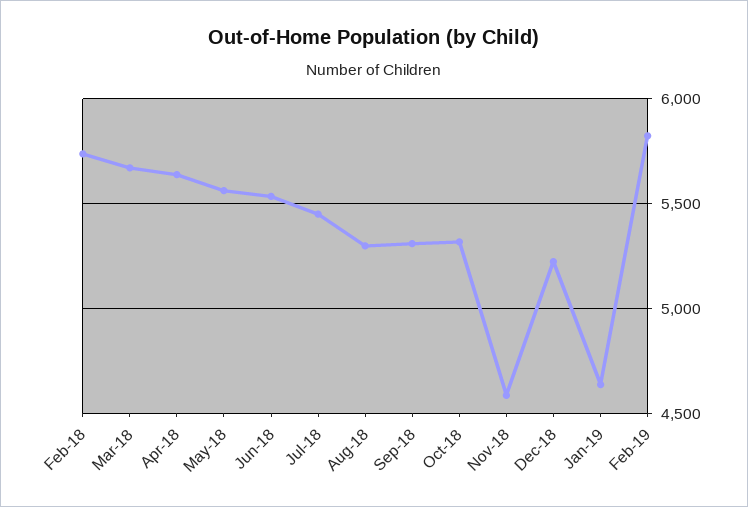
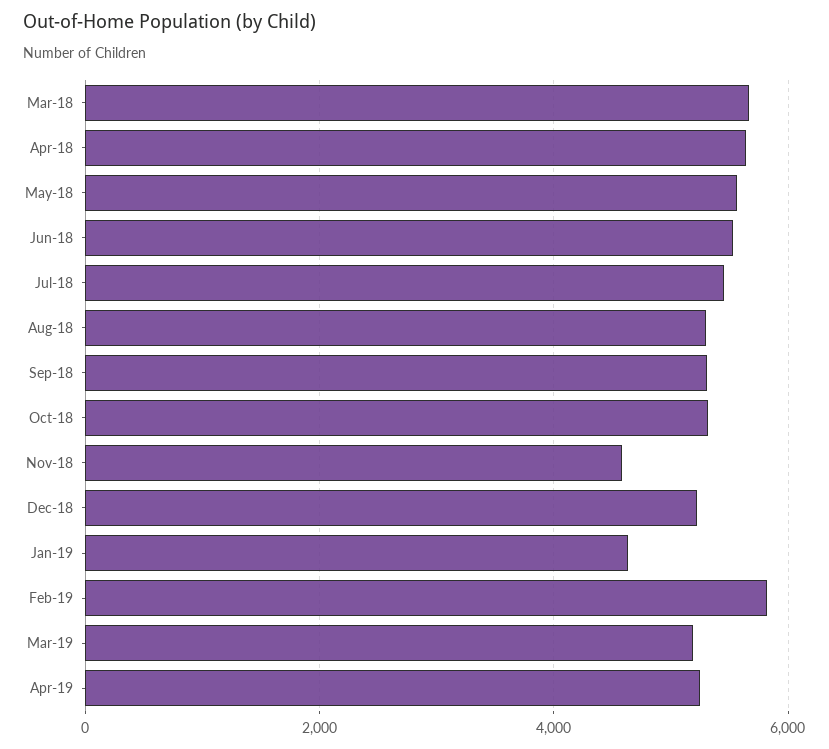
Feb-18: 5750 -> none
Mar-19: none -> 5200
Apr-19: none -> 5200

